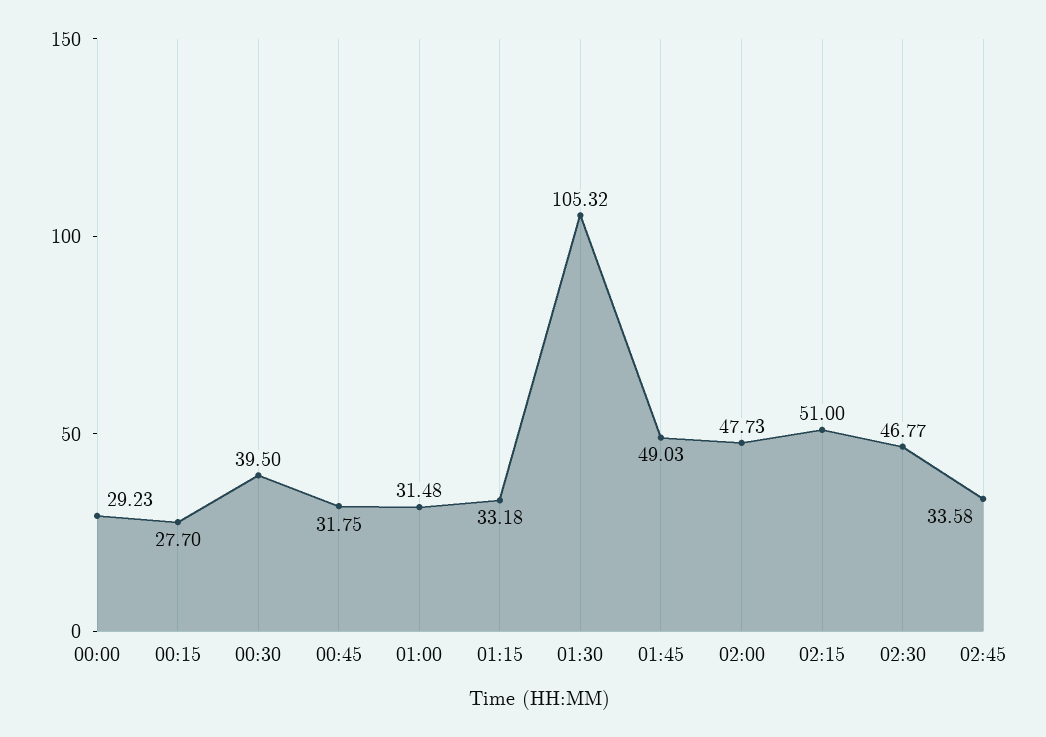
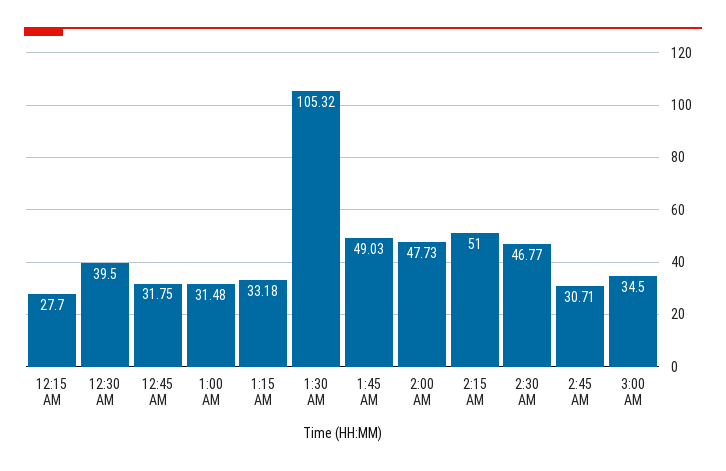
00:00: 29.23 -> none
02:45: 33.58 -> 30.71
3:00 AM: none -> 34.5

